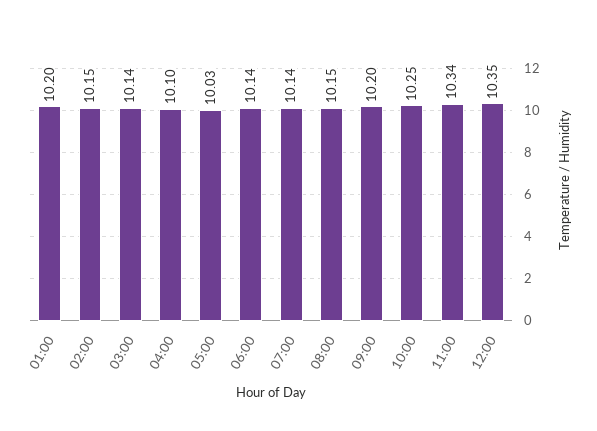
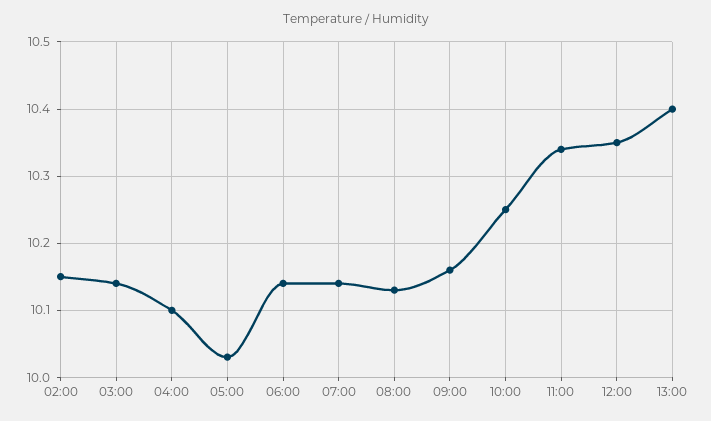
01:00: 10.2 -> none
08:00: 10.15 -> 10.13
09:00: 10.2 -> 10.16
13:00: none -> 10.4

